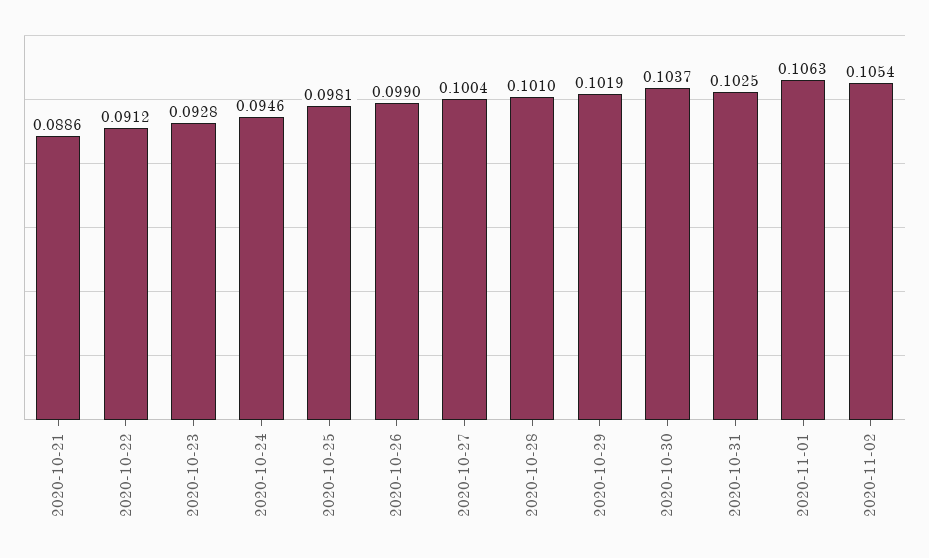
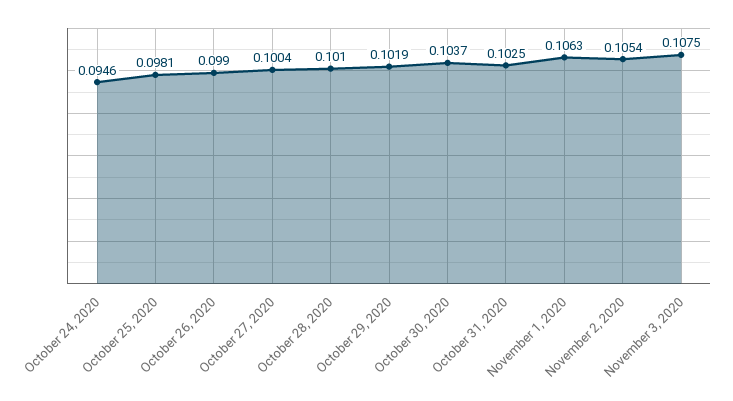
2020-10-21: 0.0886 -> none
2020-10-22: 0.0912 -> none
2020-10-23: 0.0928 -> none
November 3, 2020: none -> 0.1075

